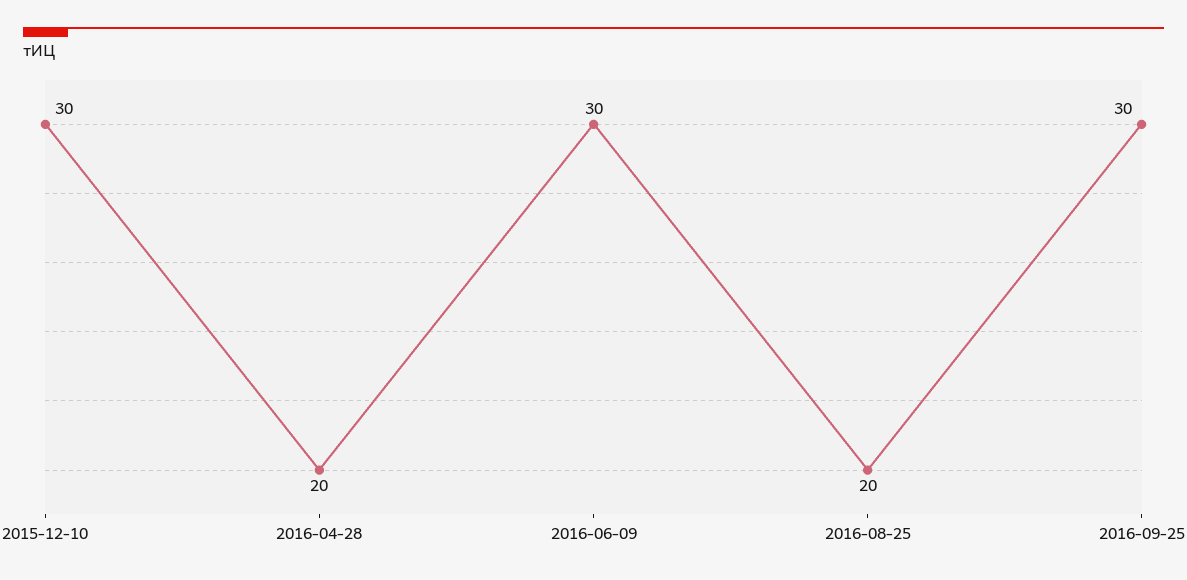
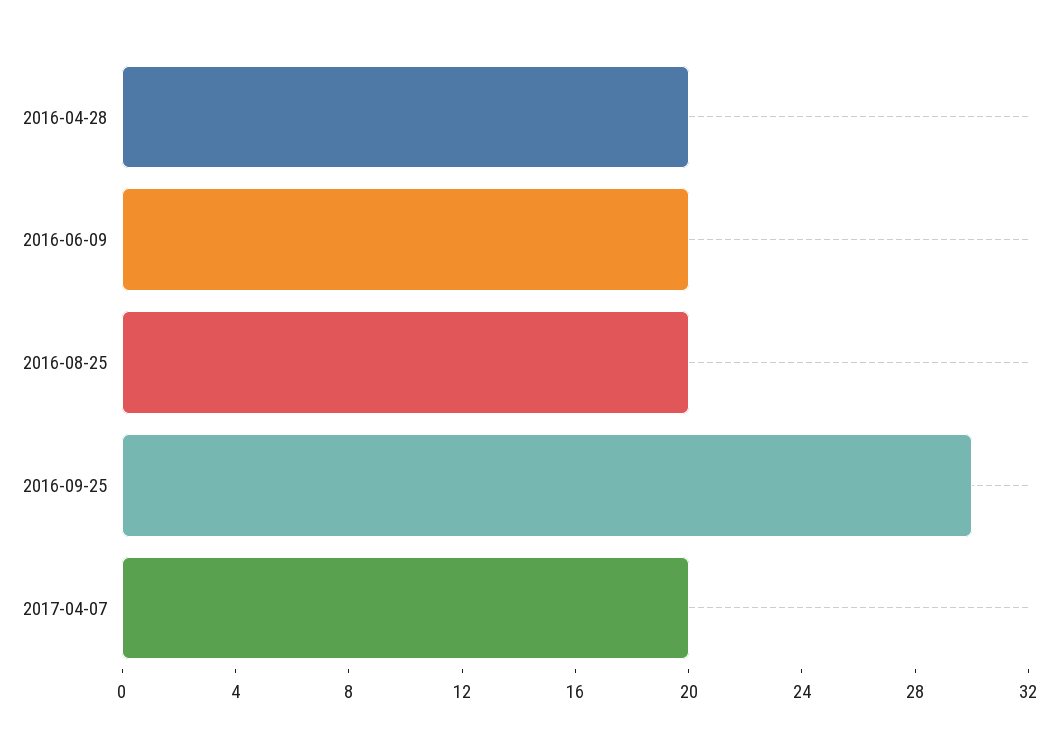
2015-12-10: 30 -> none
2016-06-09: 30 -> 20
2017-04-07: none -> 20

